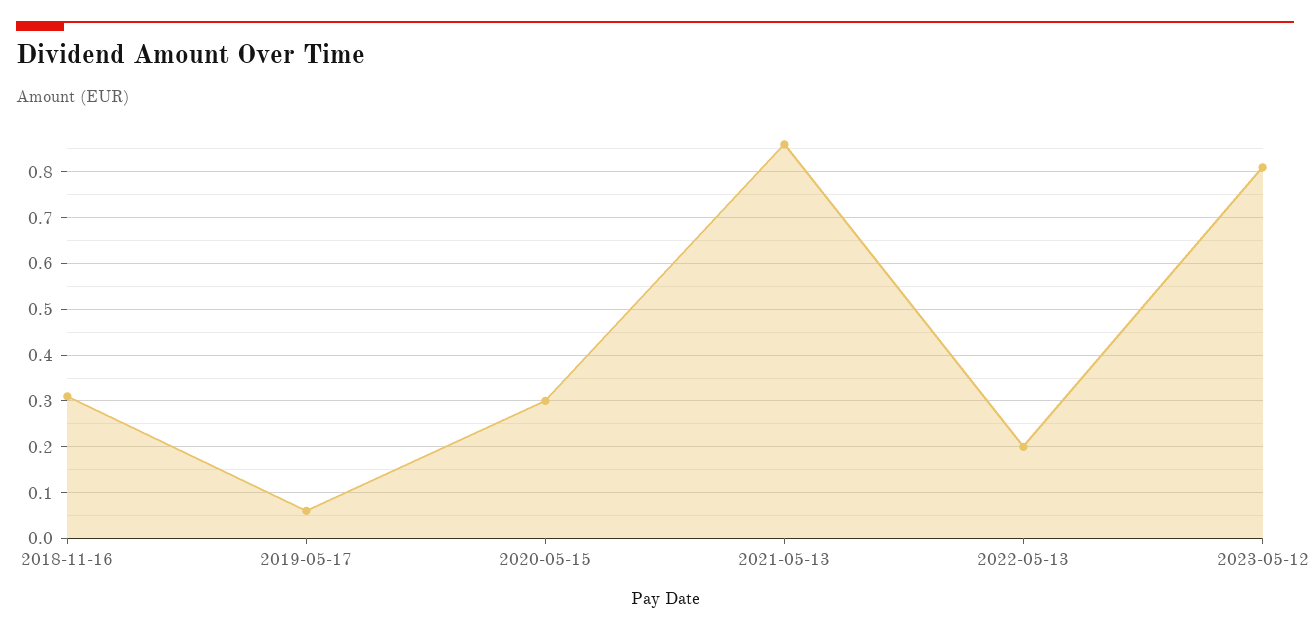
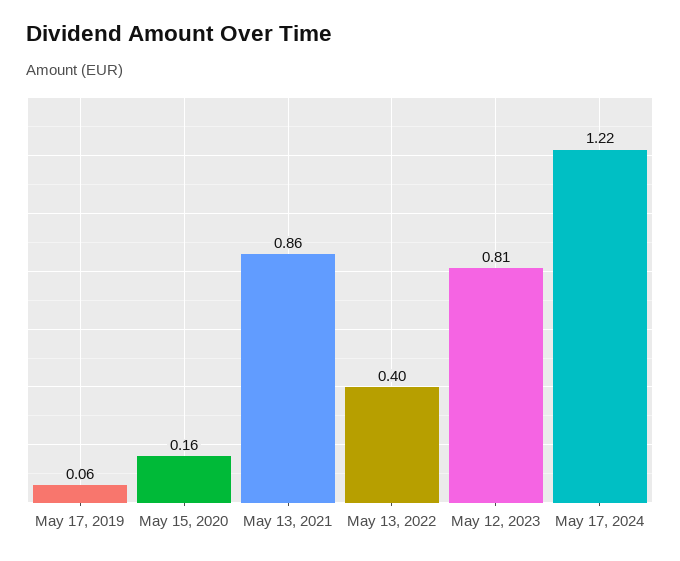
2018-11-16: 0.3 -> none
2020-05-15: 0.3 -> 0.16
2022-05-13: 0.2 -> 0.4
May 17, 2024: none -> 1.22

